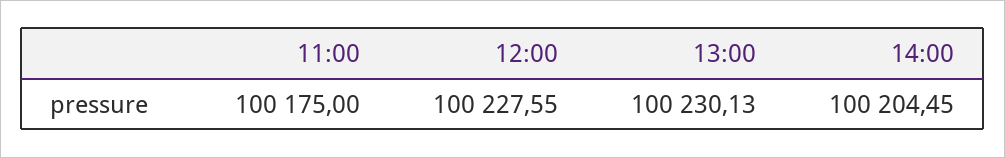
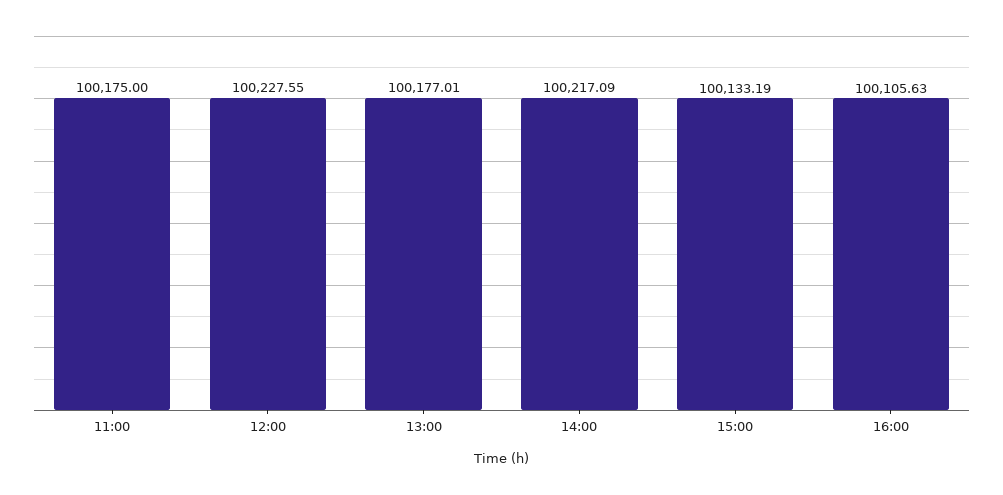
13:00: 100230.13 -> 100177.01
14:00: 100204.45 -> 100217.09
15:00: none -> 100133.19
16:00: none -> 100105.63

